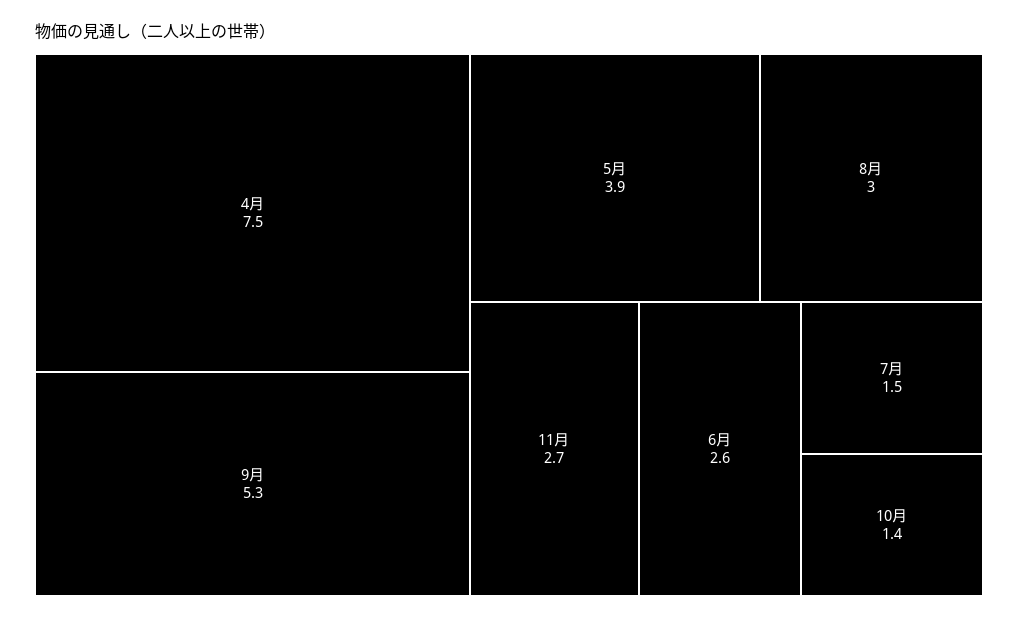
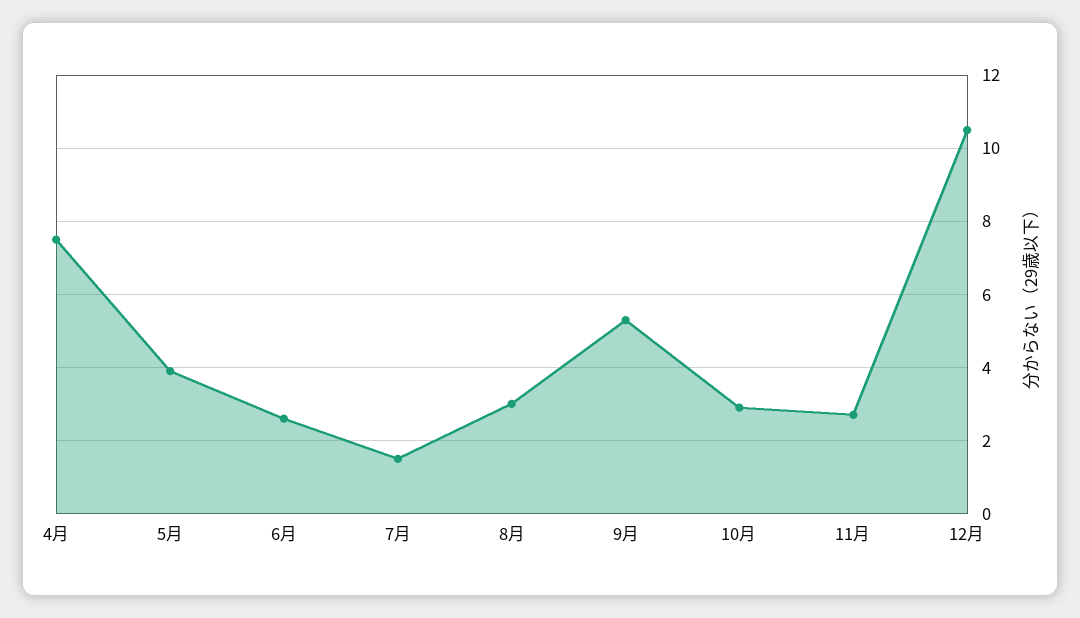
10月: 1.4 -> 3
12月: none -> 10.5

